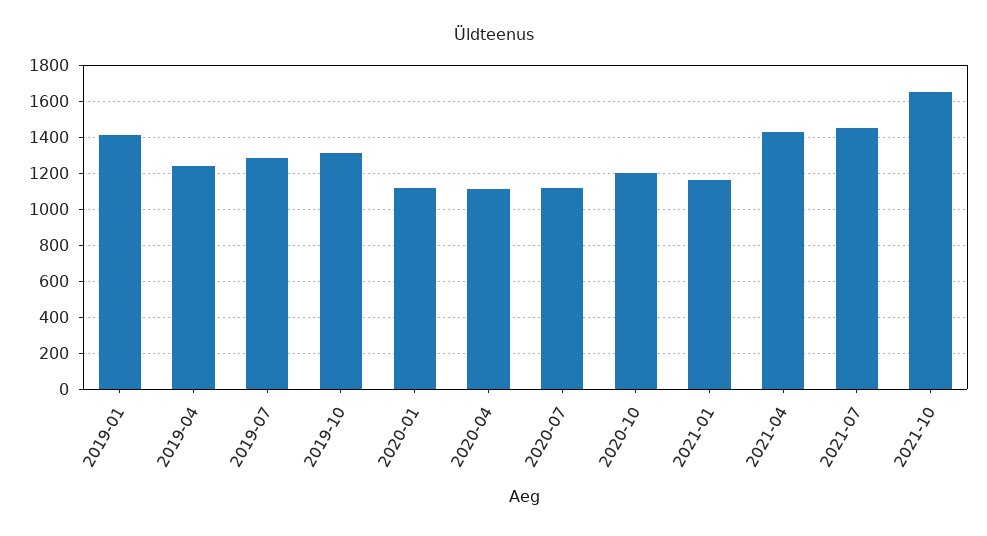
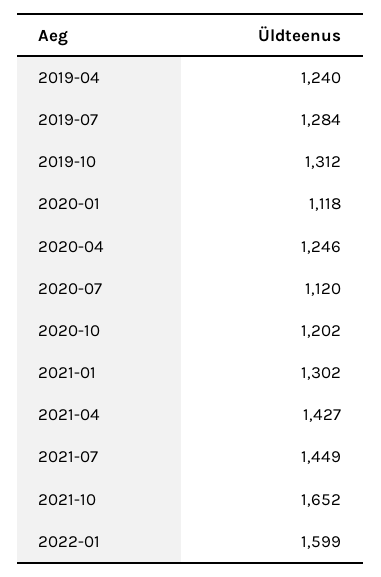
2019-01: 1400 -> none
2020-04: 1100 -> 1246
2021-01: 1150 -> 1302
2022-01: none -> 1599

